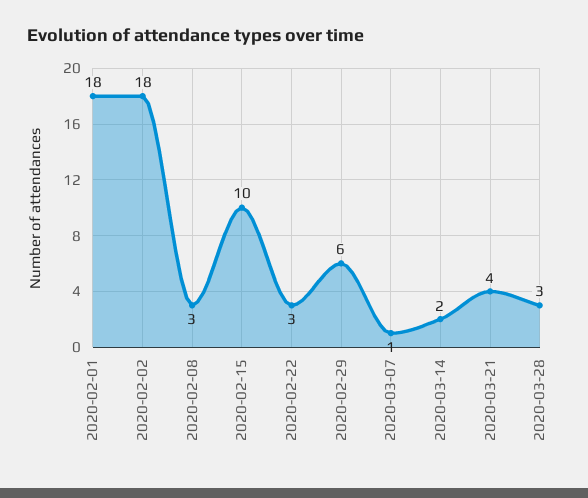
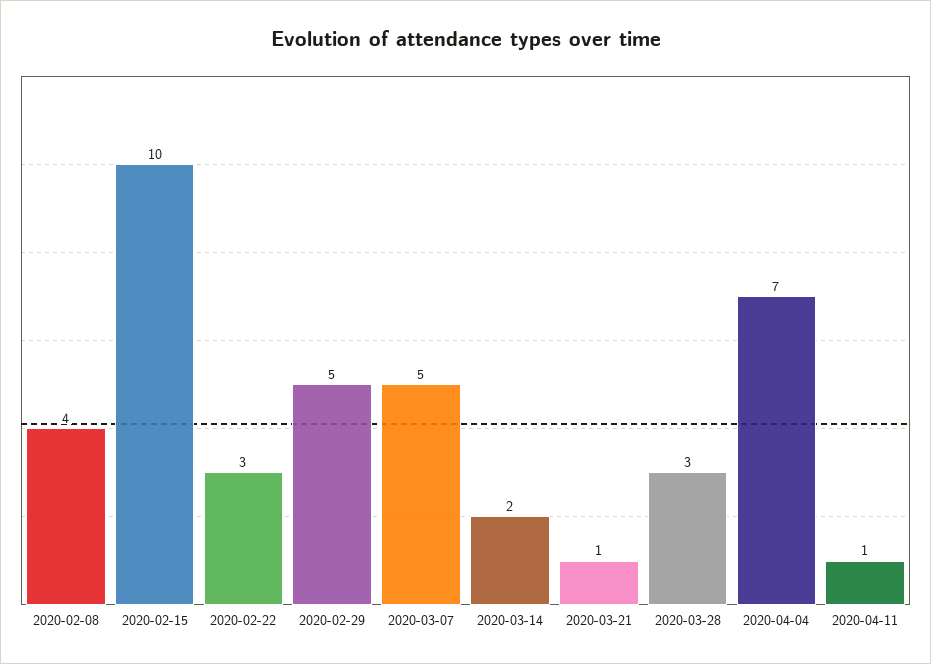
2020-02-01: 18 -> none
2020-02-02: 18 -> none
2020-02-08: 3 -> 4
2020-02-29: 6 -> 5
2020-03-07: 1 -> 5
2020-03-21: 4 -> 1
2020-04-04: none -> 7
2020-04-11: none -> 1

